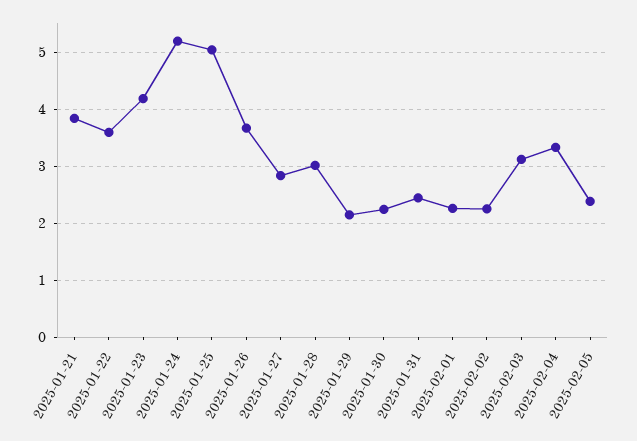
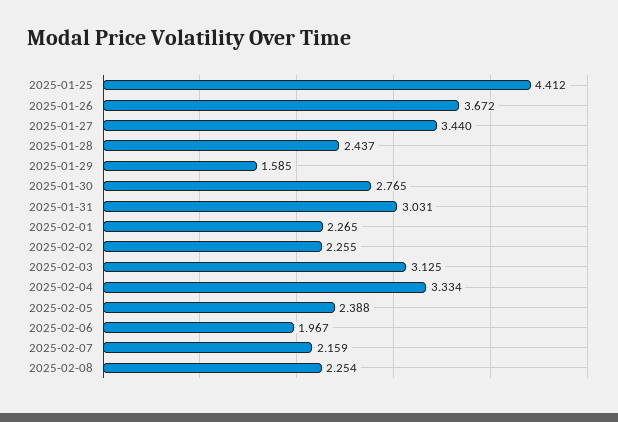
2025-01-21: 3.8 -> none
2025-01-22: 3.6 -> none
2025-01-23: 4.2 -> none
2025-01-24: 5.2 -> none
2025-01-25: 5 -> 4.412
2025-01-27: 2.8 -> 3.44
2025-01-28: 3 -> 2.437
2025-01-29: 2.2 -> 1.585
2025-01-30: 2.2 -> 2.765
2025-01-31: 2.4 -> 3.031
2025-02-06: none -> 1.967
2025-02-07: none -> 2.159
2025-02-08: none -> 2.254

